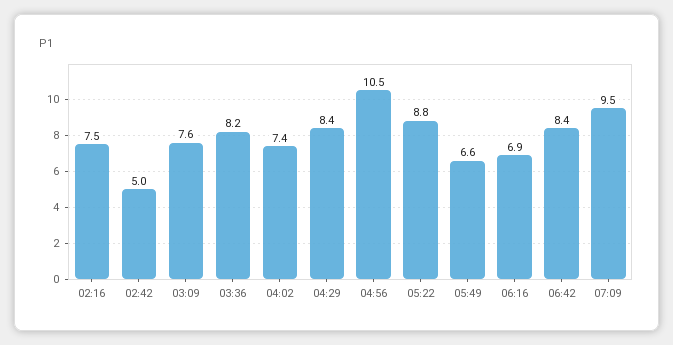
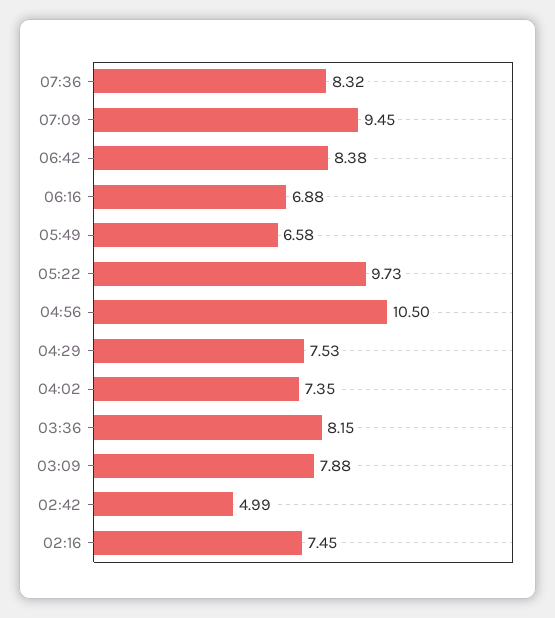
03:09: 7.6 -> 7.88
04:29: 8.4 -> 7.53
05:22: 8.8 -> 9.73
07:36: none -> 8.32

